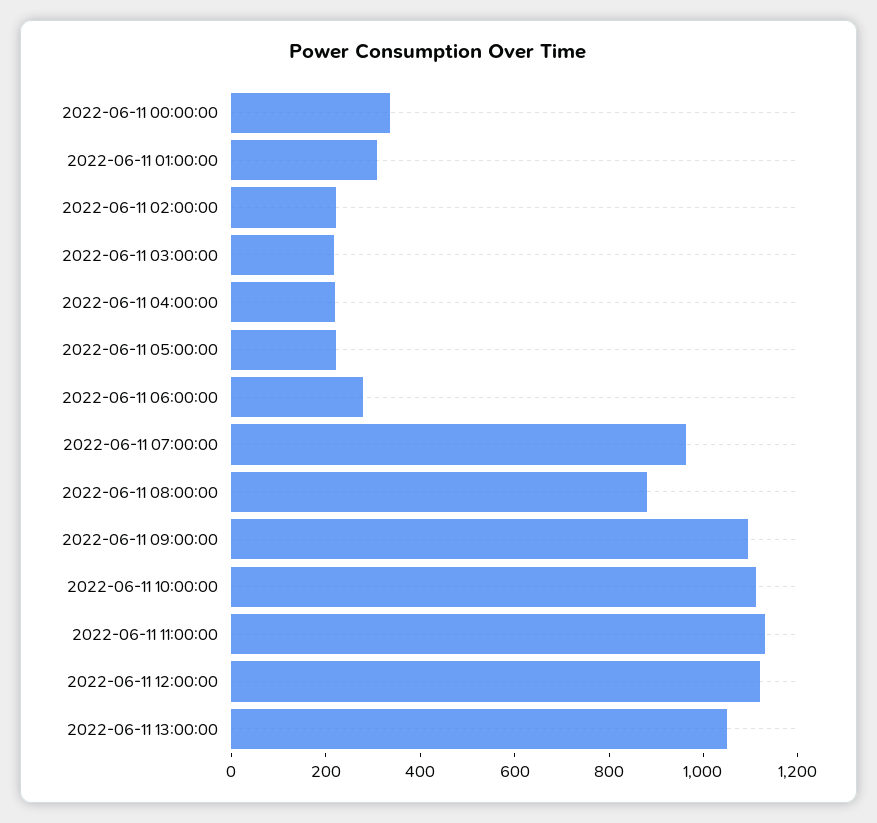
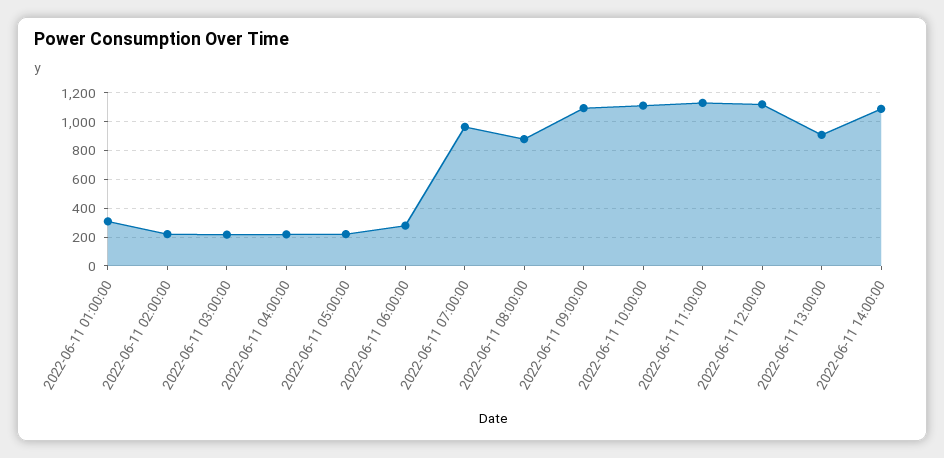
2022-06-11 00:00:00: 350 -> none
2022-06-11 13:00:00: 1050 -> 900
2022-06-11 14:00:00: none -> 1100

